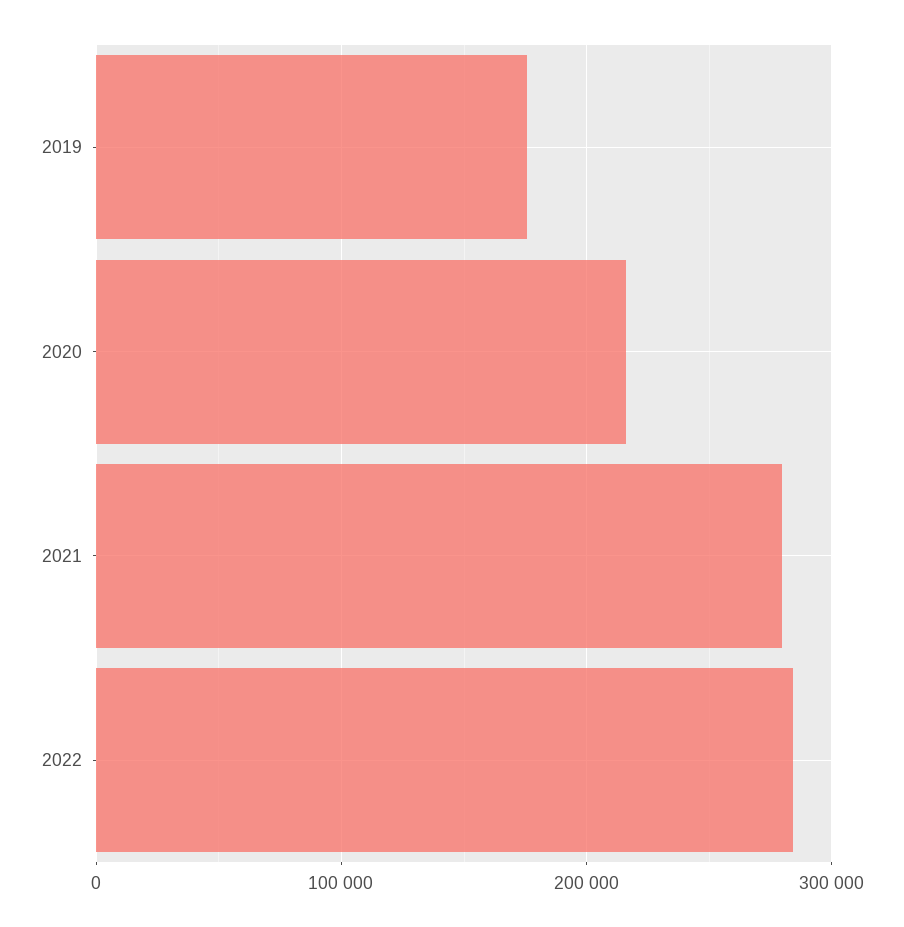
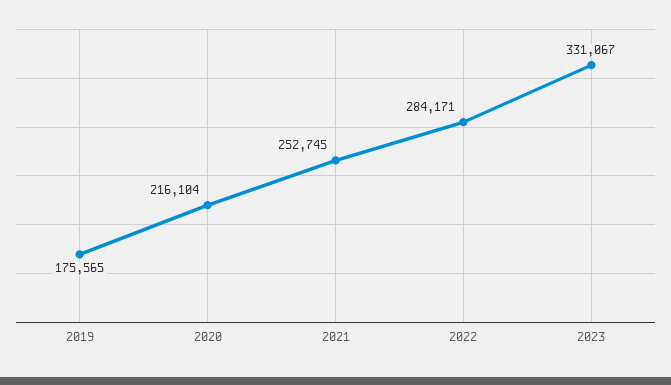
2021: 280000 -> 252745
2023: none -> 331067

